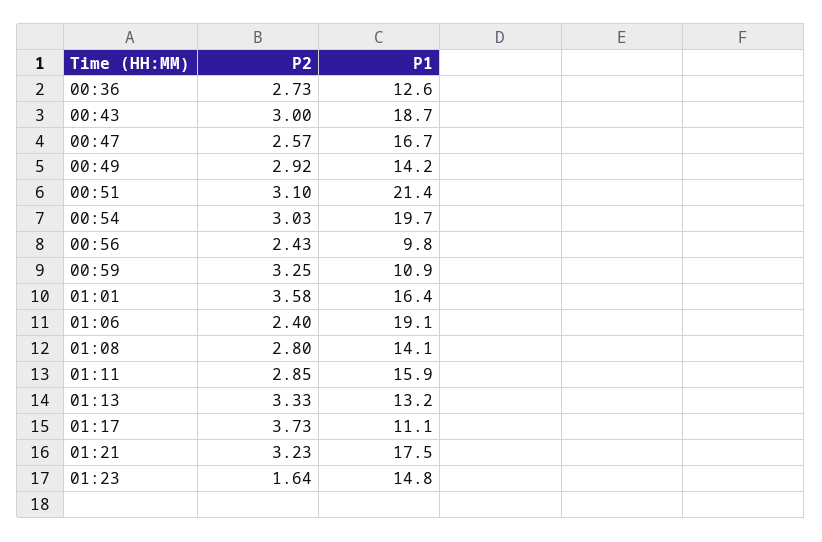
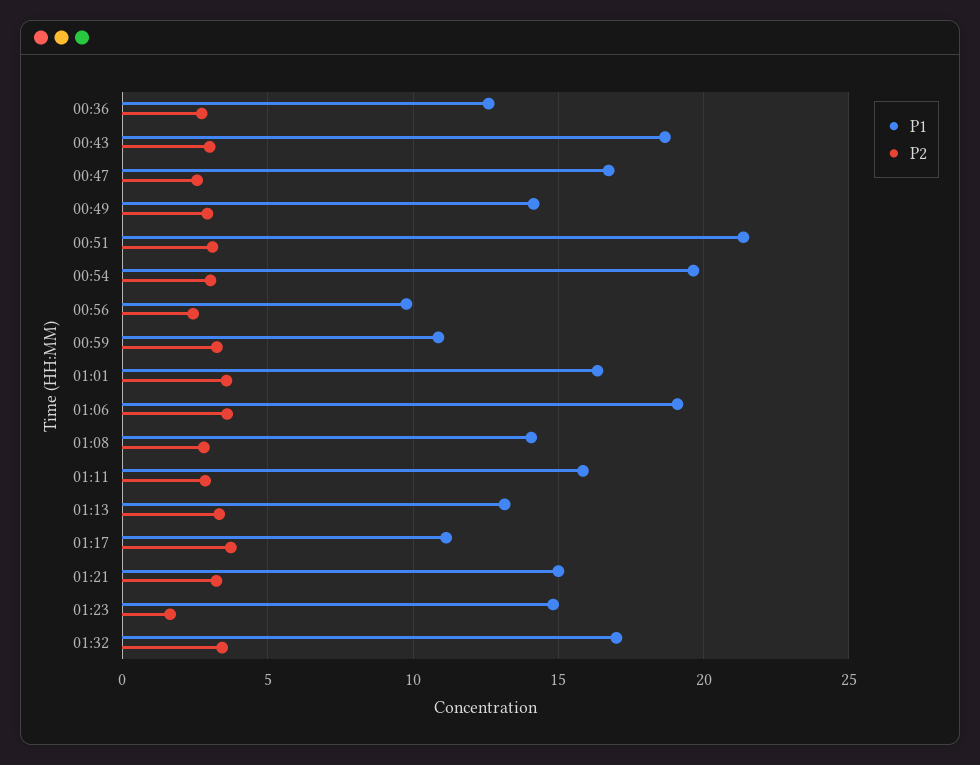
P2, 01:06: 2.4 -> 3.5
P1, 01:21: 17.5 -> 15
P1, 01:32: none -> 17
P2, 01:32: none -> 3.5

